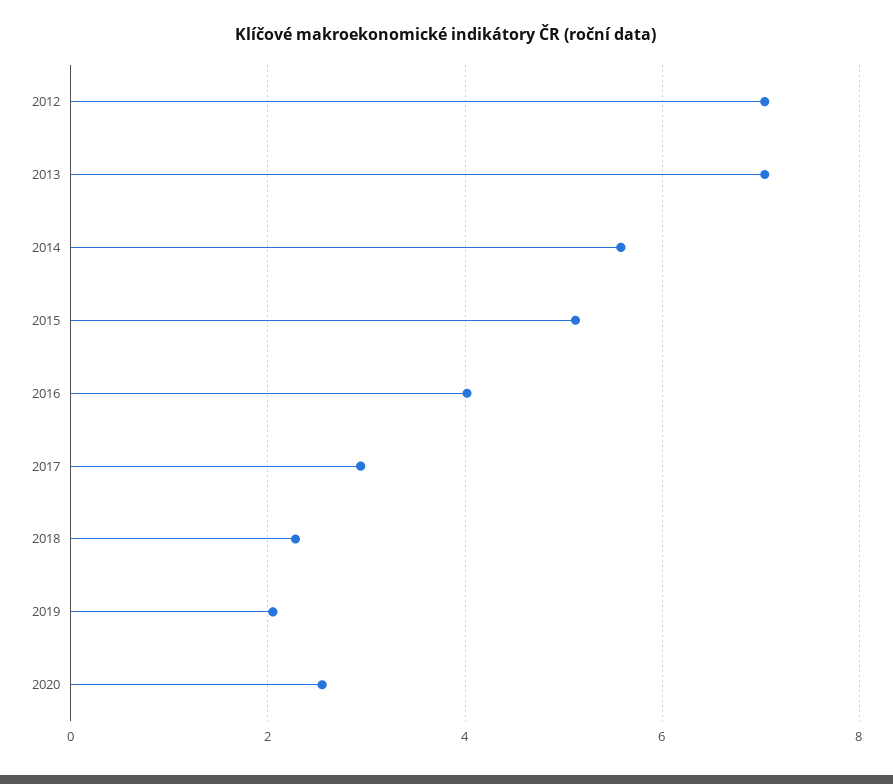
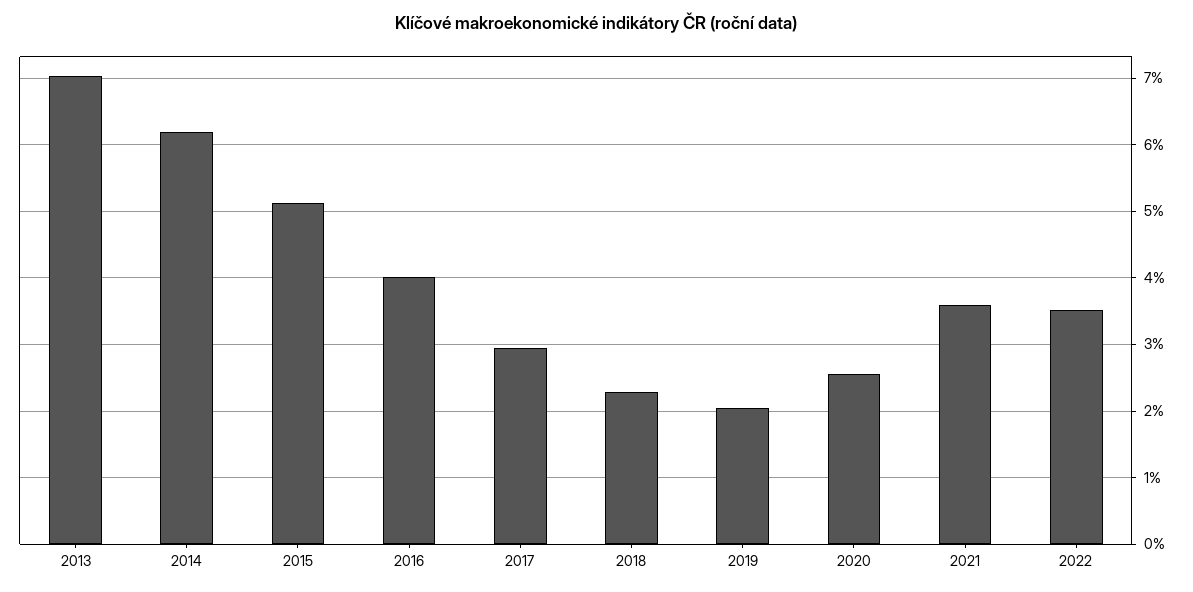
2012: 7 -> none
2014: 5.6 -> 6.2
2021: none -> 3.6
2022: none -> 3.5

